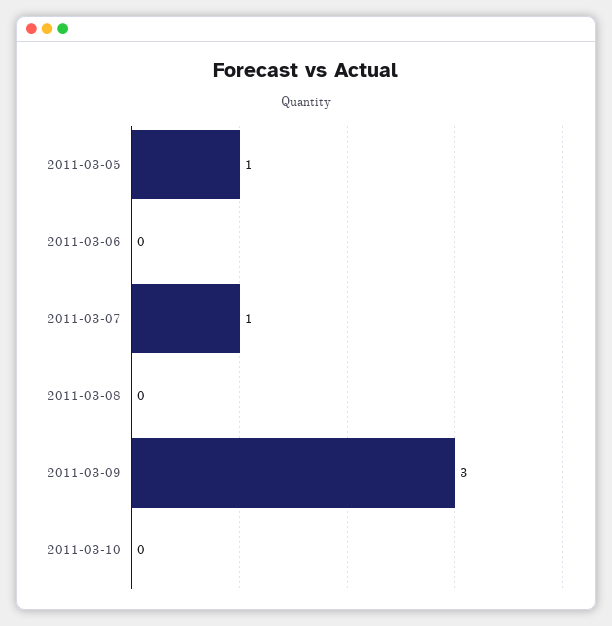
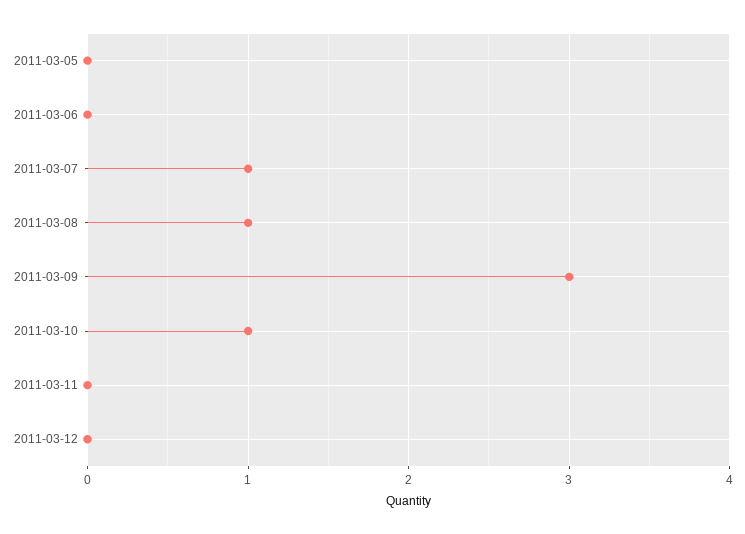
2011-03-05: 1 -> 0
2011-03-08: 0 -> 1
2011-03-10: 0 -> 1
2011-03-11: none -> 0
2011-03-12: none -> 0

